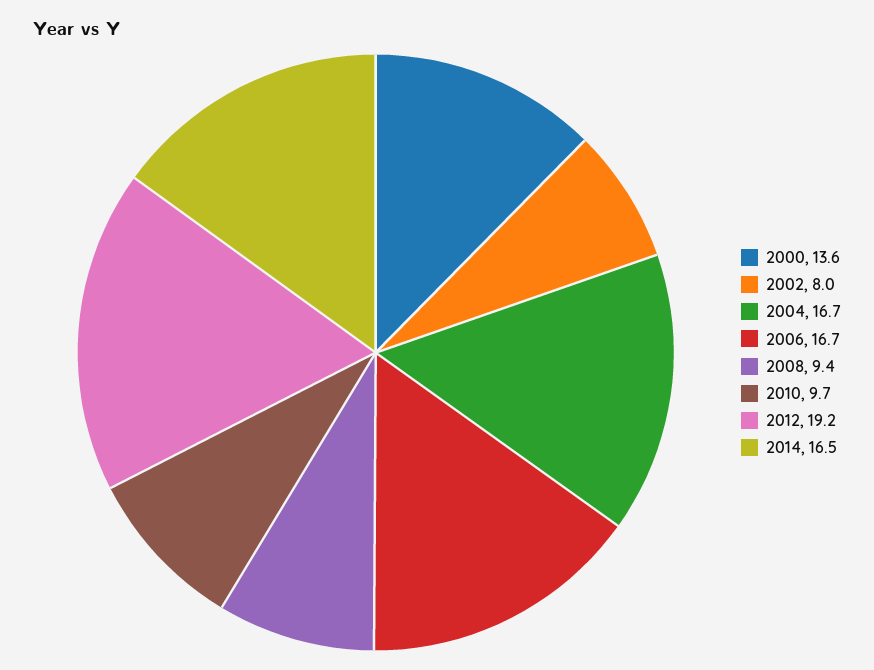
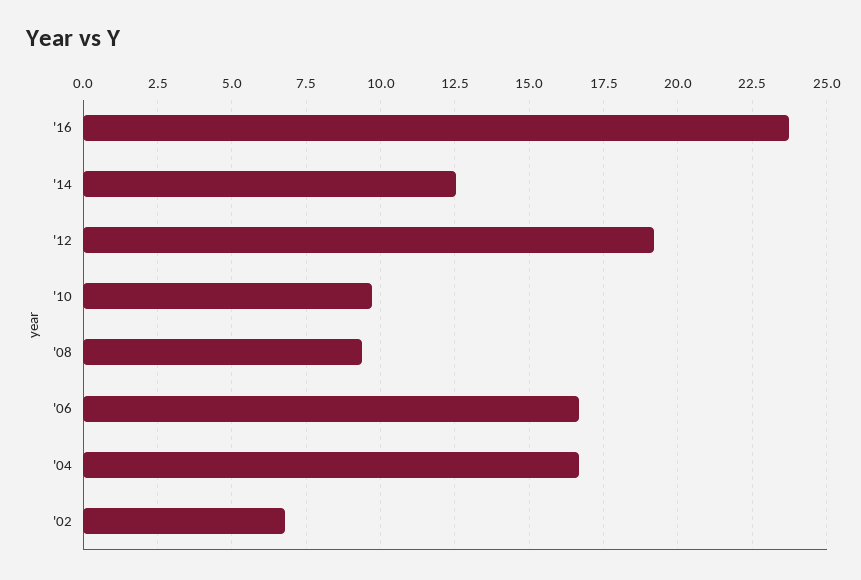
2000: 13.6 -> none
2002: 8 -> 6.75
2014: 16.5 -> 12.5
'16: none -> 23.75

